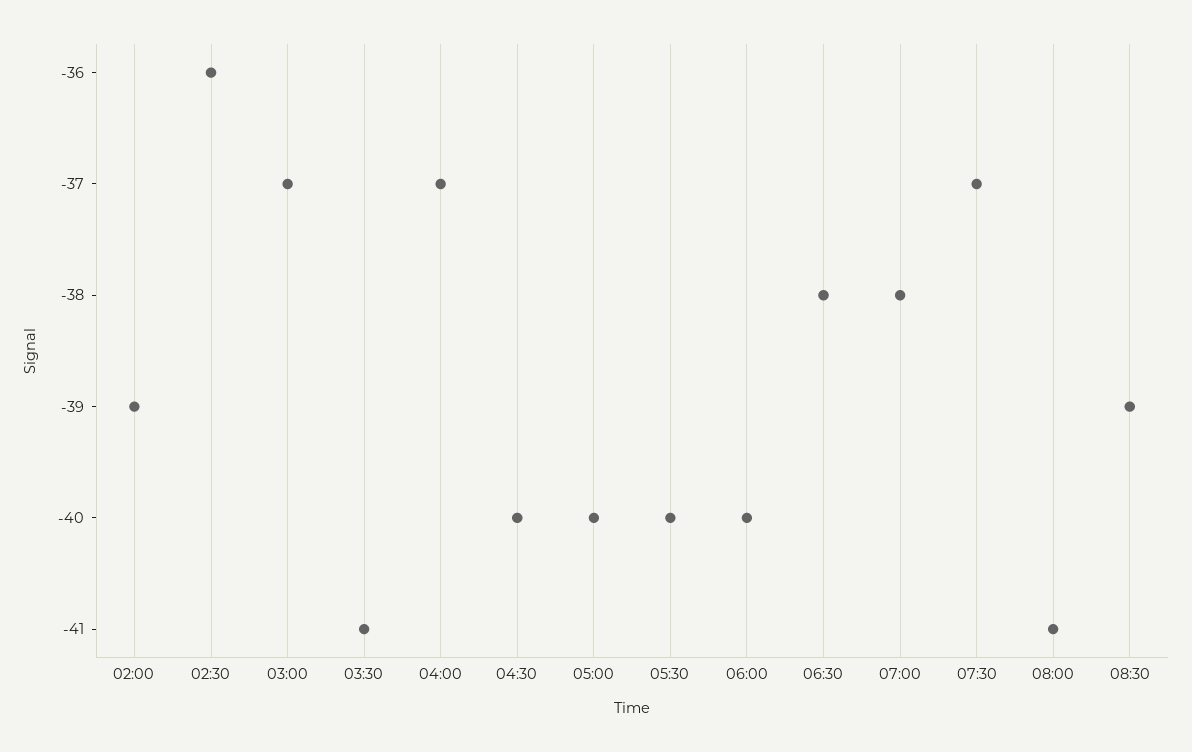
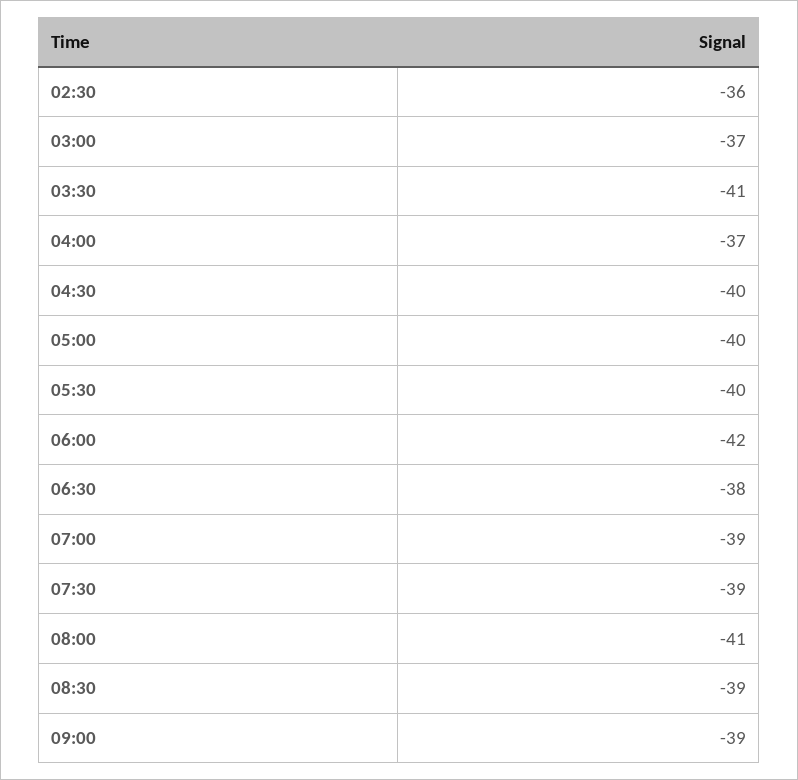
02:00: -39 -> none
06:00: -40 -> -42
07:00: -38 -> -39
07:30: -37 -> -39
09:00: none -> -39

